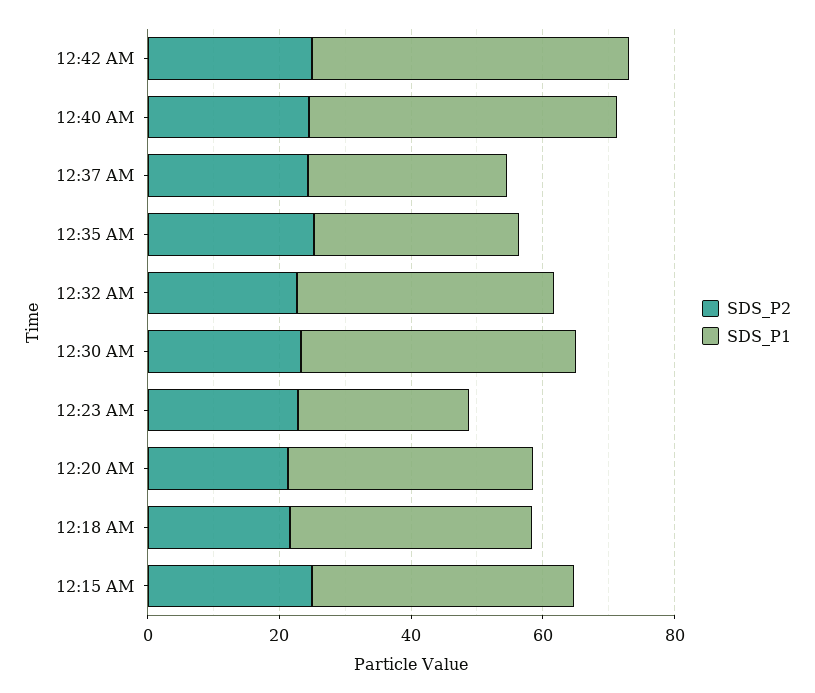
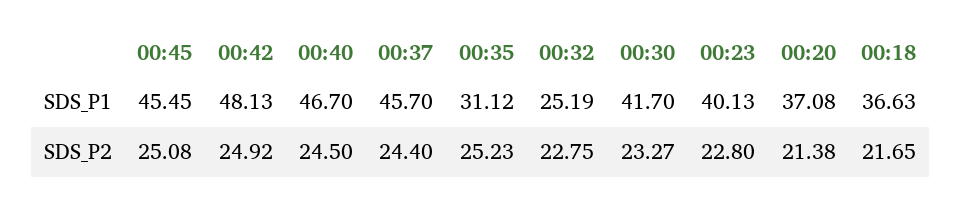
SDS_P1, 12:37 AM: 30 -> 45.7
SDS_P1, 12:32 AM: 40 -> 25.19
SDS_P1, 12:23 AM: 25 -> 40.13
SDS_P2, 12:15 AM: 25 -> none
SDS_P1, 12:15 AM: 40 -> none
SDS_P1, 00:45: none -> 45.45
SDS_P2, 00:45: none -> 25.08

